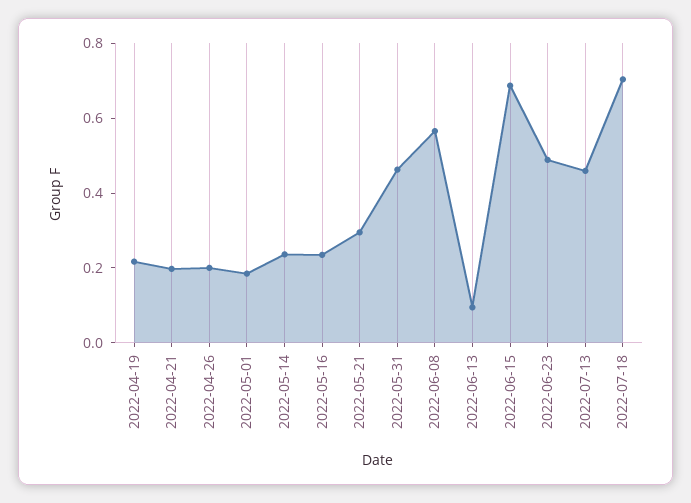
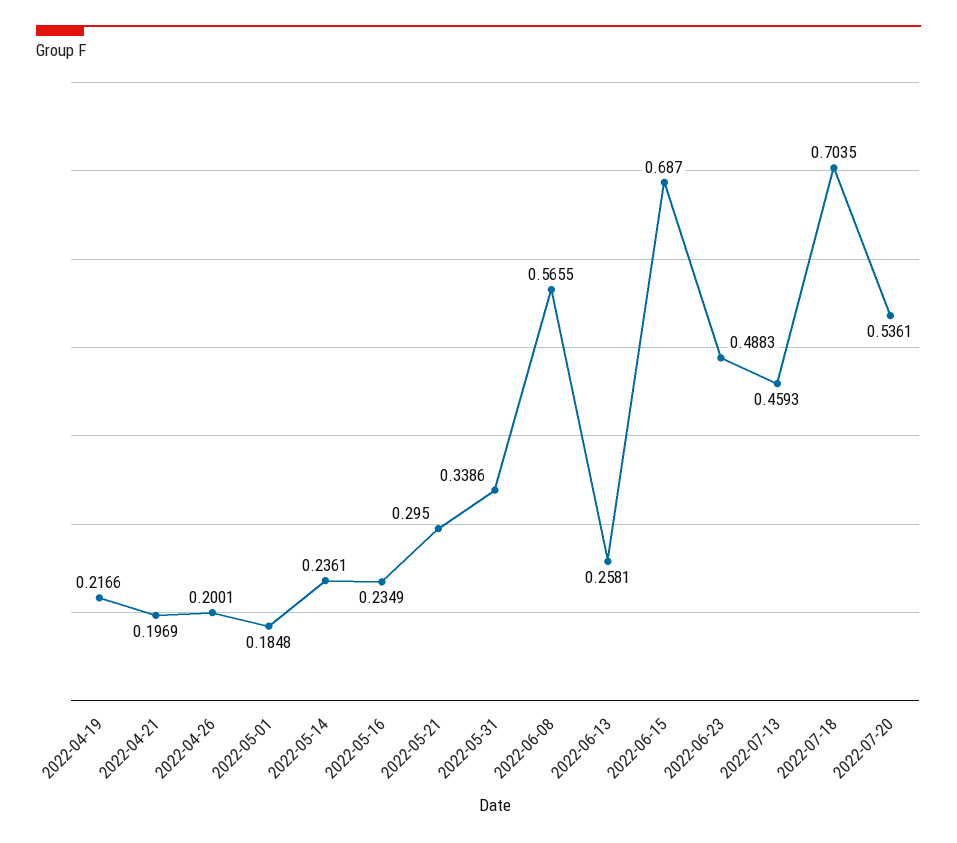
2022-05-31: 0.45 -> 0.3386
2022-06-13: 0.1 -> 0.2581
2022-07-20: none -> 0.5361

